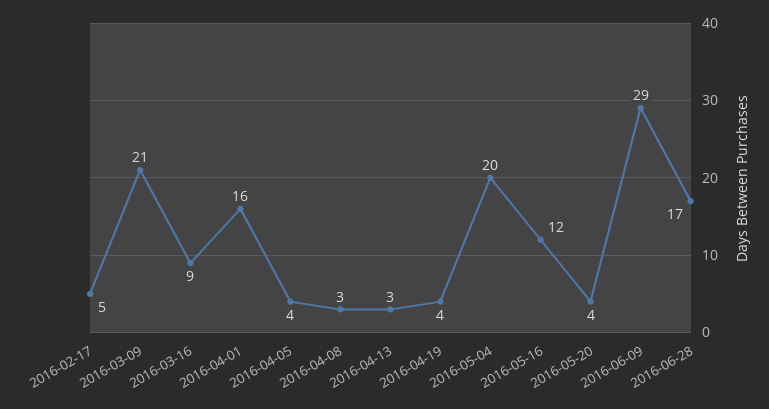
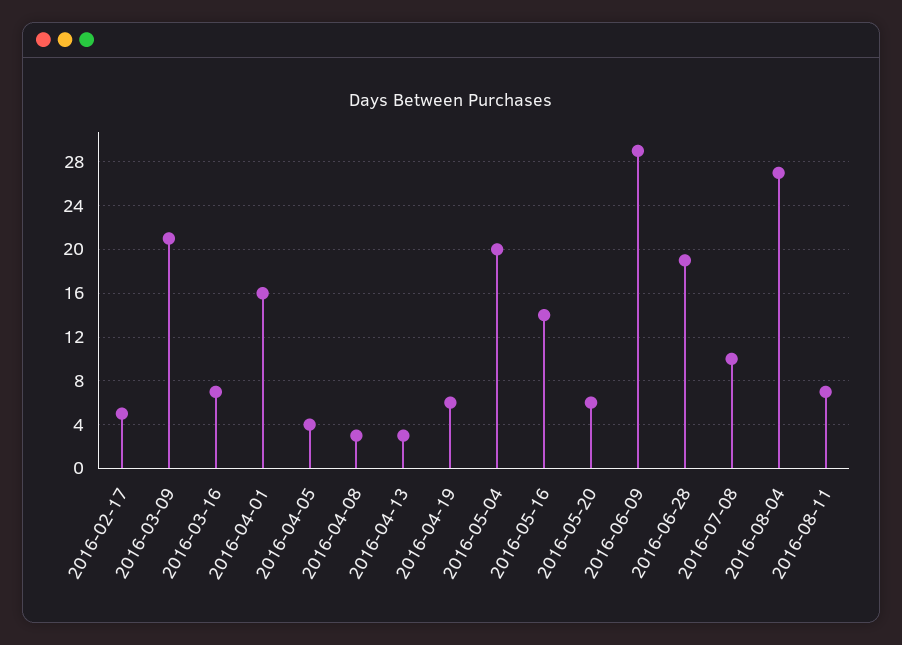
2016-03-16: 9 -> 7
2016-04-19: 4 -> 6
2016-05-16: 12 -> 14
2016-05-20: 4 -> 6
2016-06-28: 17 -> 19
2016-07-08: none -> 10
2016-08-04: none -> 27
2016-08-11: none -> 7

